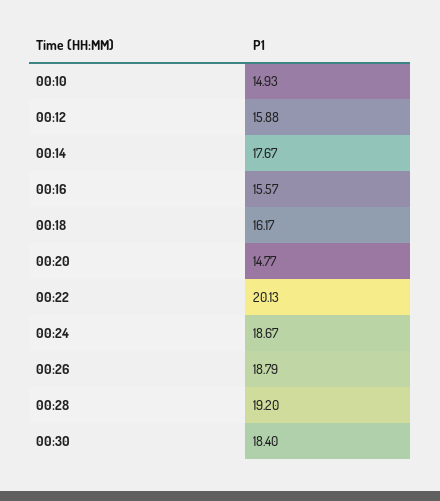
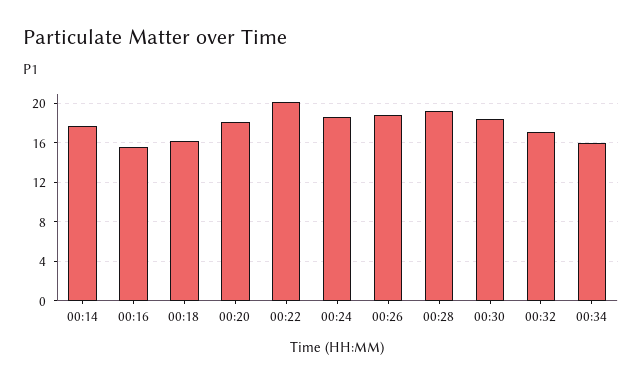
00:10: 14.93 -> none
00:12: 15.88 -> none
00:20: 14.77 -> 18
00:32: none -> 17
00:34: none -> 16

